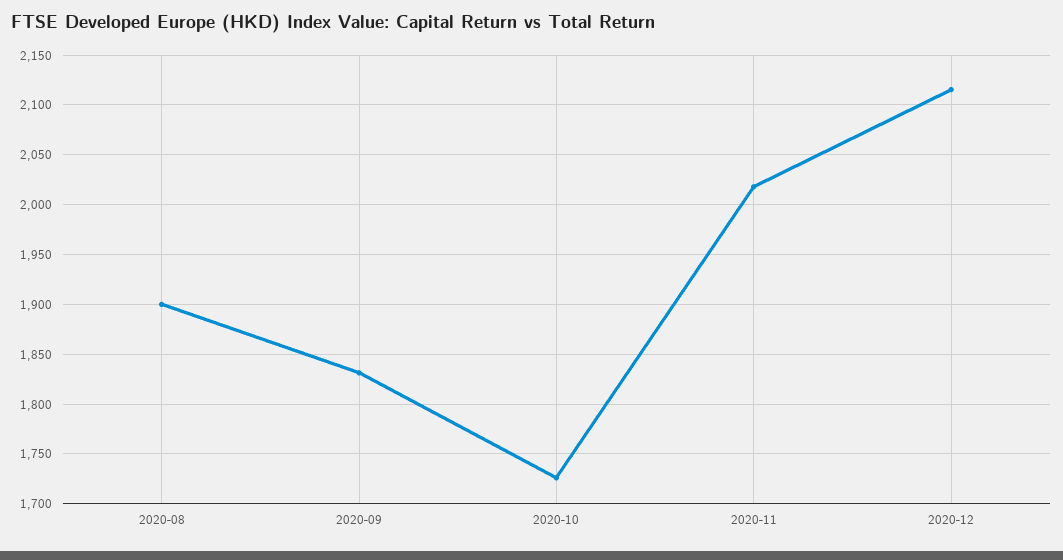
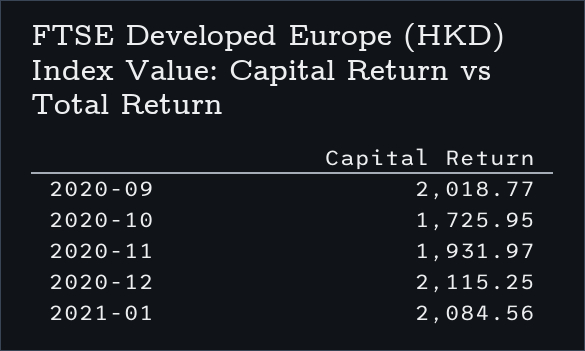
2020-08: 1900 -> none
2020-09: 1830 -> 2018.77
2020-11: 2020 -> 1931.97
2021-01: none -> 2084.56

